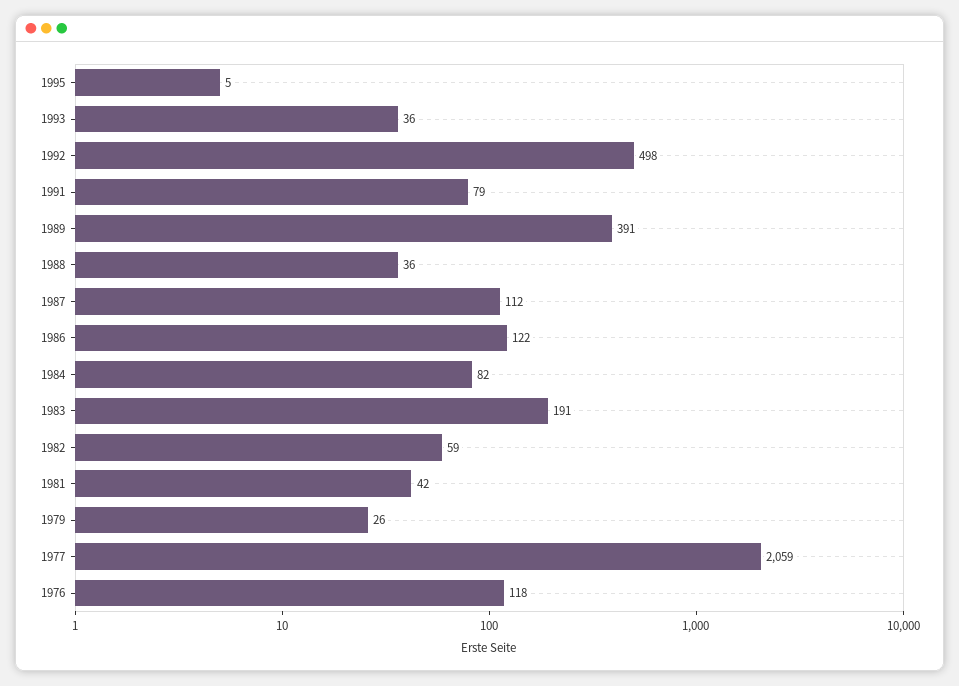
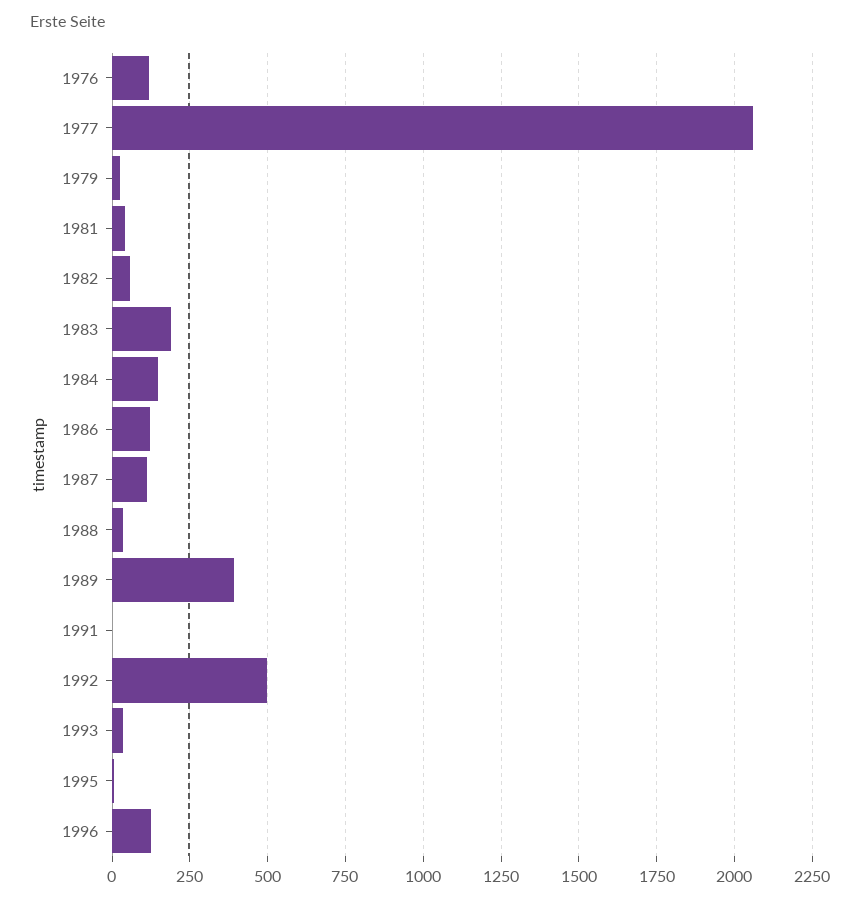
1991: 79 -> 0
1984: 82 -> 150
1996: none -> 125

